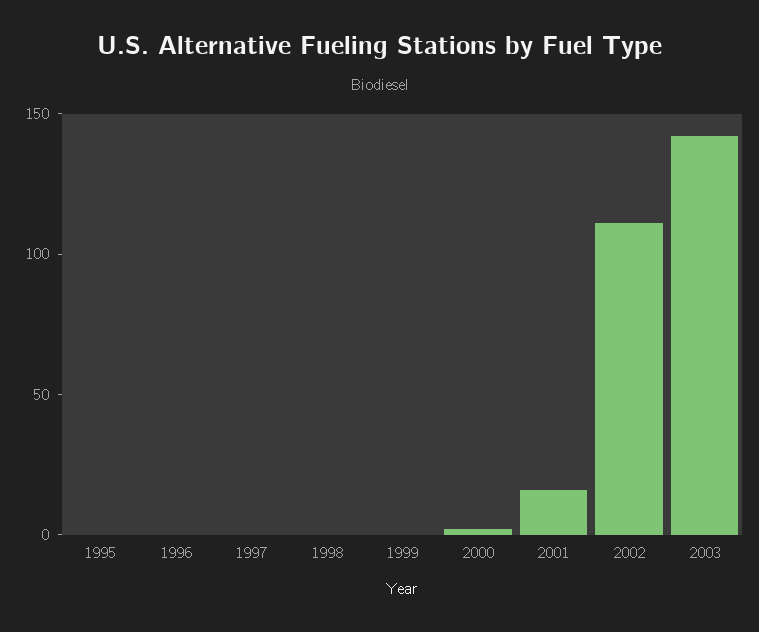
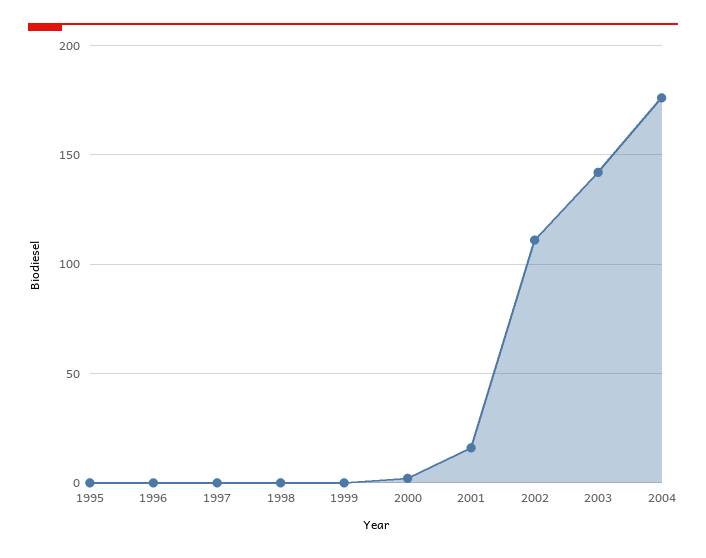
2004: none -> 175

